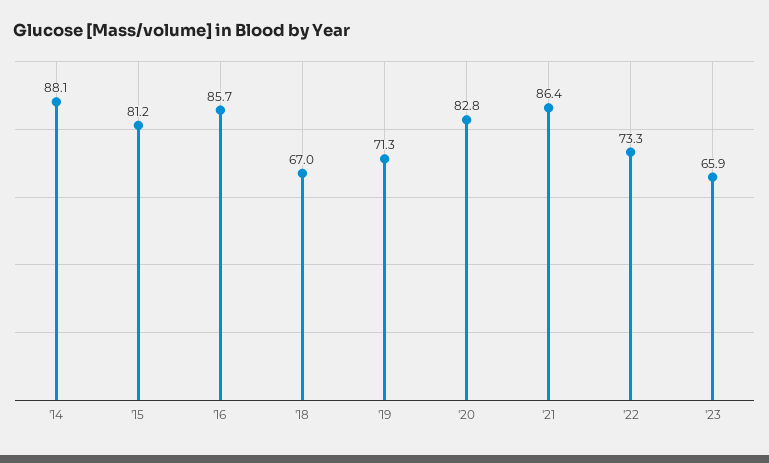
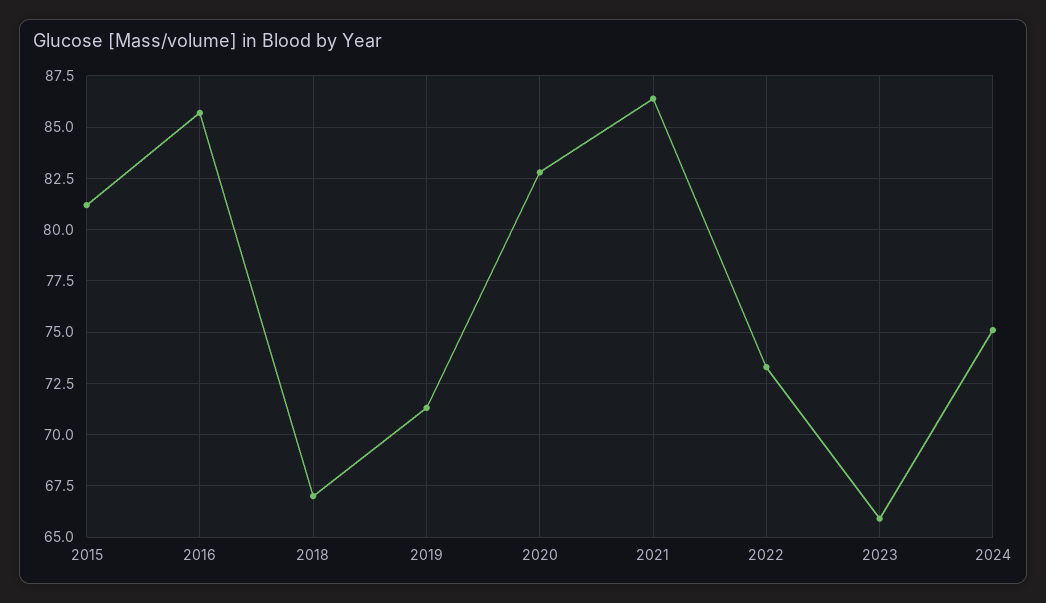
'14: 88.1 -> none
2024: none -> 75

